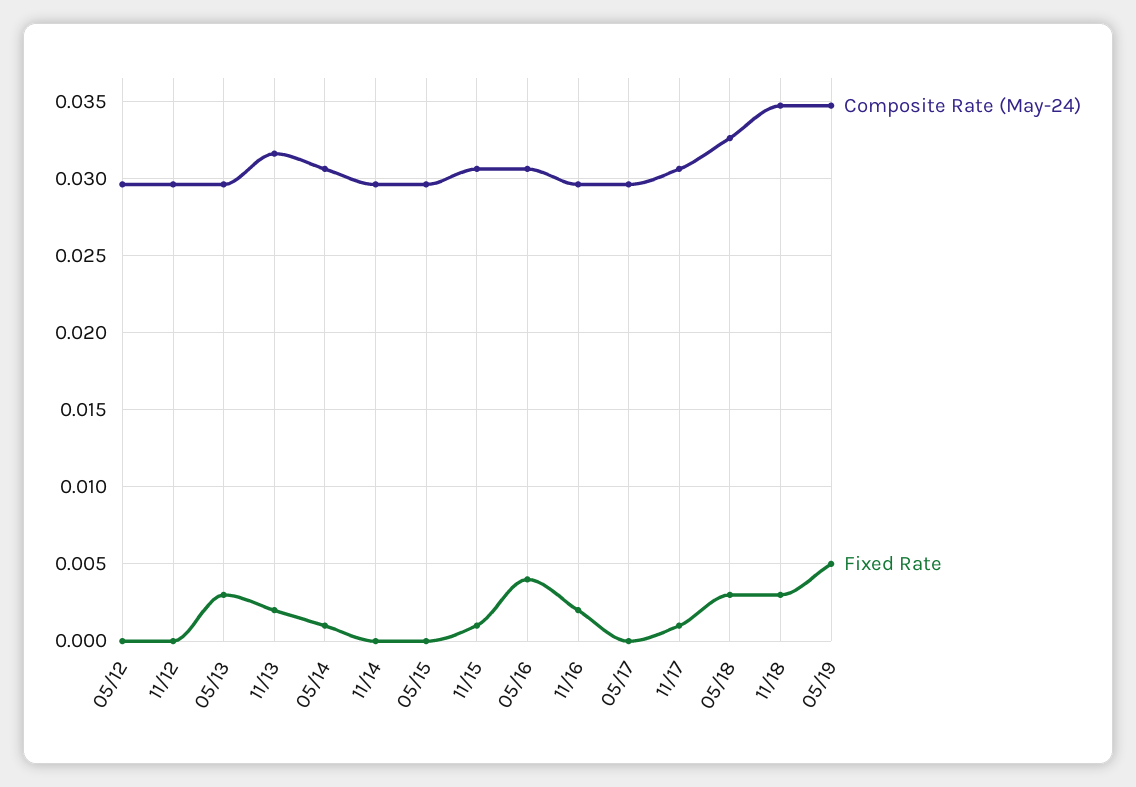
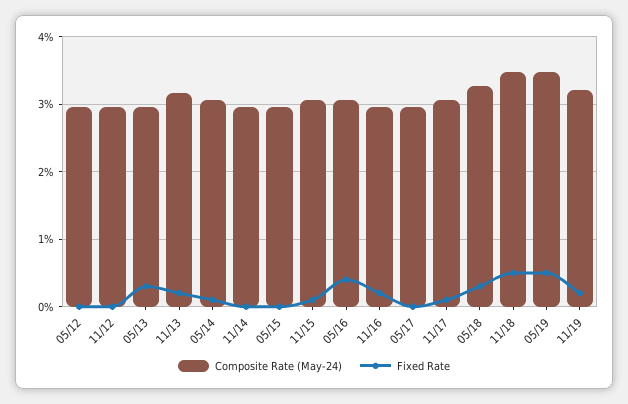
Fixed Rate, 11/18: 0.003 -> 0.005
Composite Rate (May-24), 11/19: none -> 0.032
Fixed Rate, 11/19: none -> 0.002

